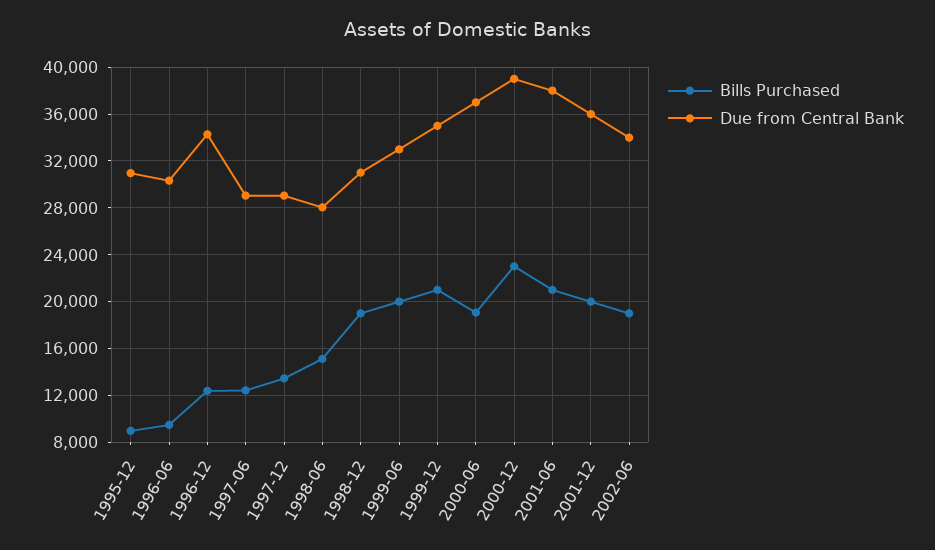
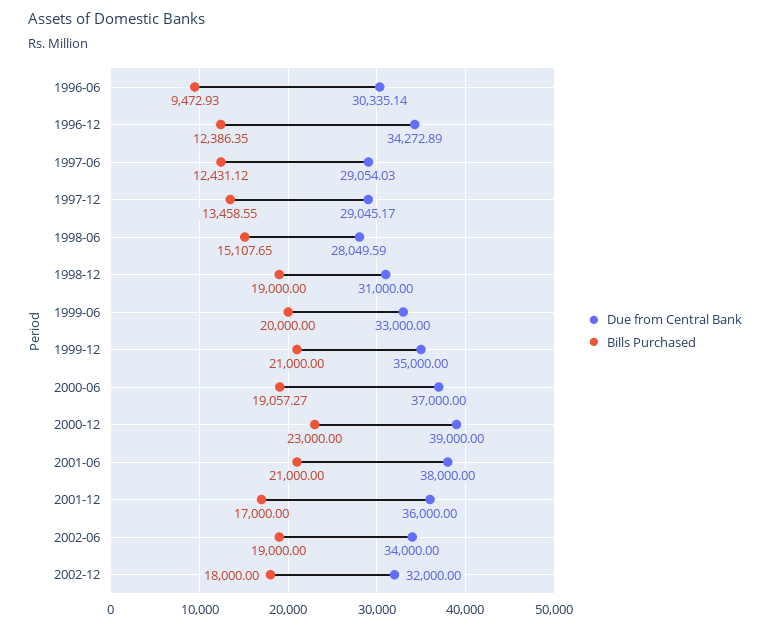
Bills Purchased, 1995-12: 9000 -> none
Due from Central Bank, 1995-12: 31000 -> none
Bills Purchased, 2001-12: 20000 -> 17000
Due from Central Bank, 2002-12: none -> 32000
Bills Purchased, 2002-12: none -> 18000

